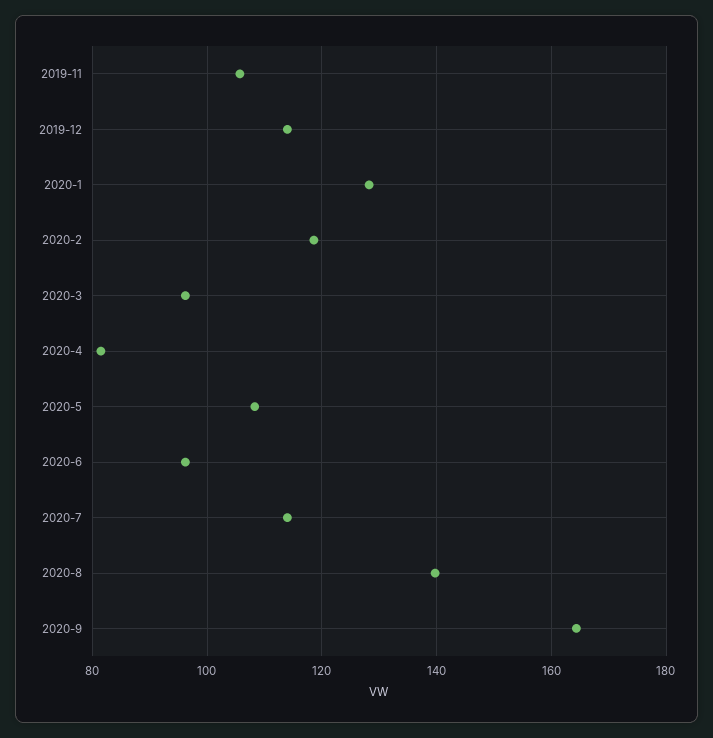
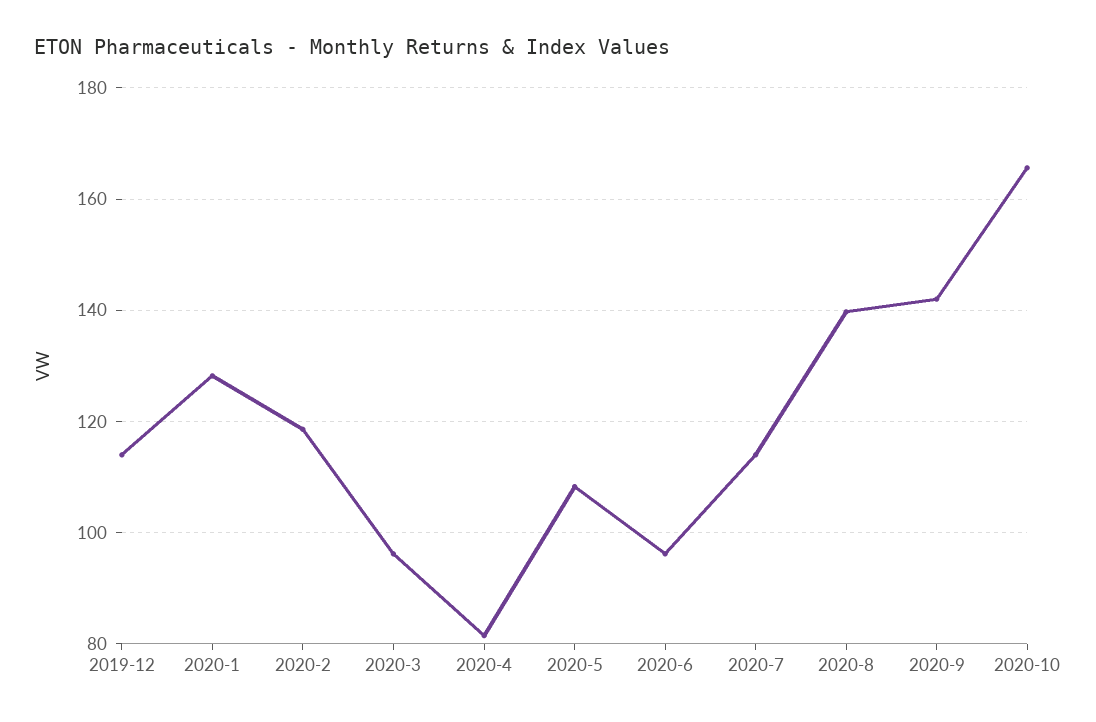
2019-11: 106 -> none
2020-9: 164 -> 142
2020-10: none -> 166

